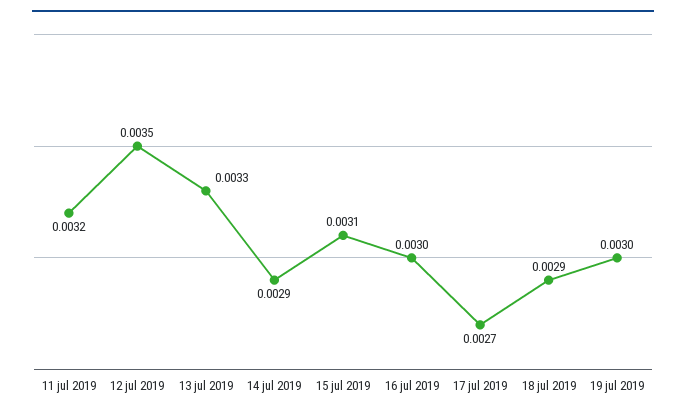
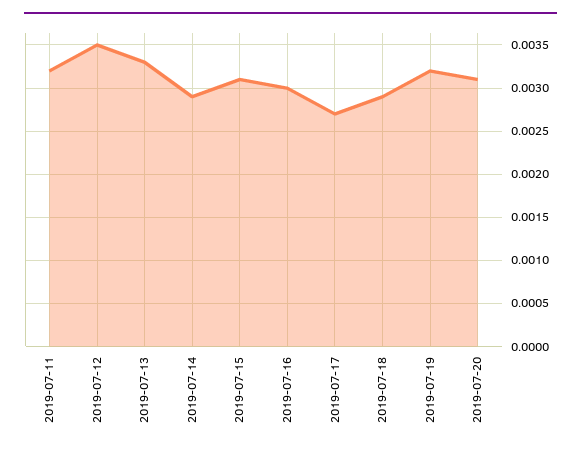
19 jul 2019: 0.003 -> 0.0032
2019-07-20: none -> 0.0031

